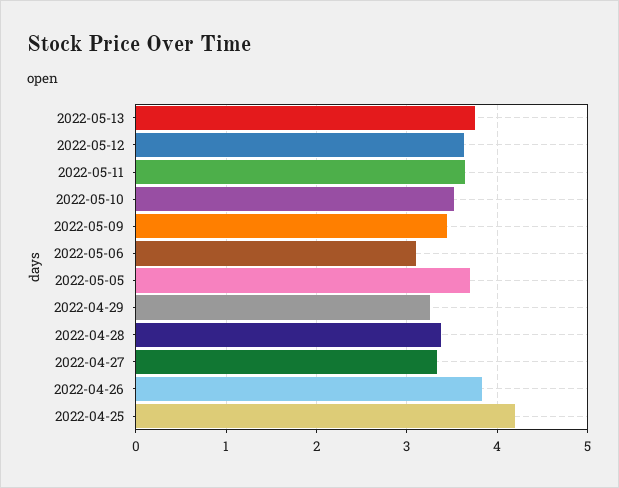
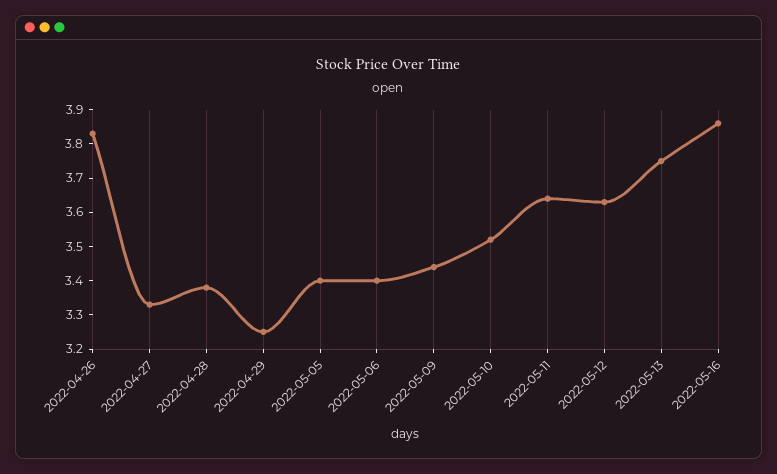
2022-05-06: 3.1 -> 3.4
2022-05-05: 3.7 -> 3.4
2022-04-25: 4.2 -> none
2022-05-16: none -> 3.85

